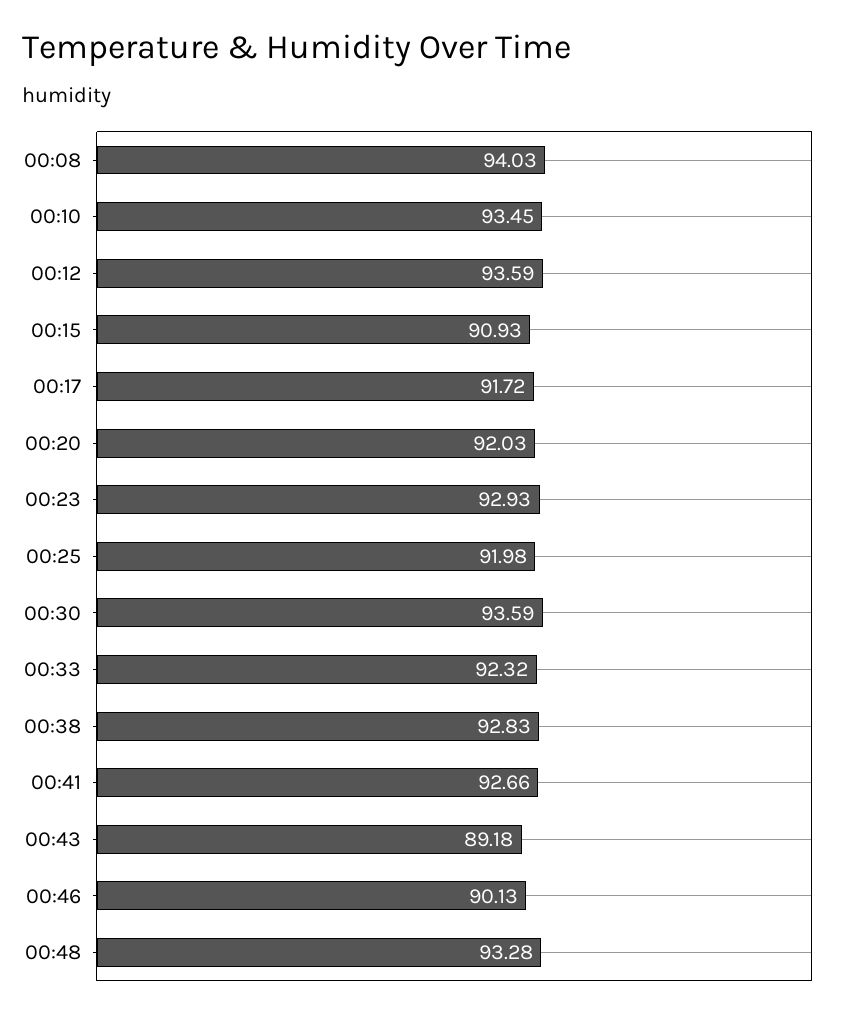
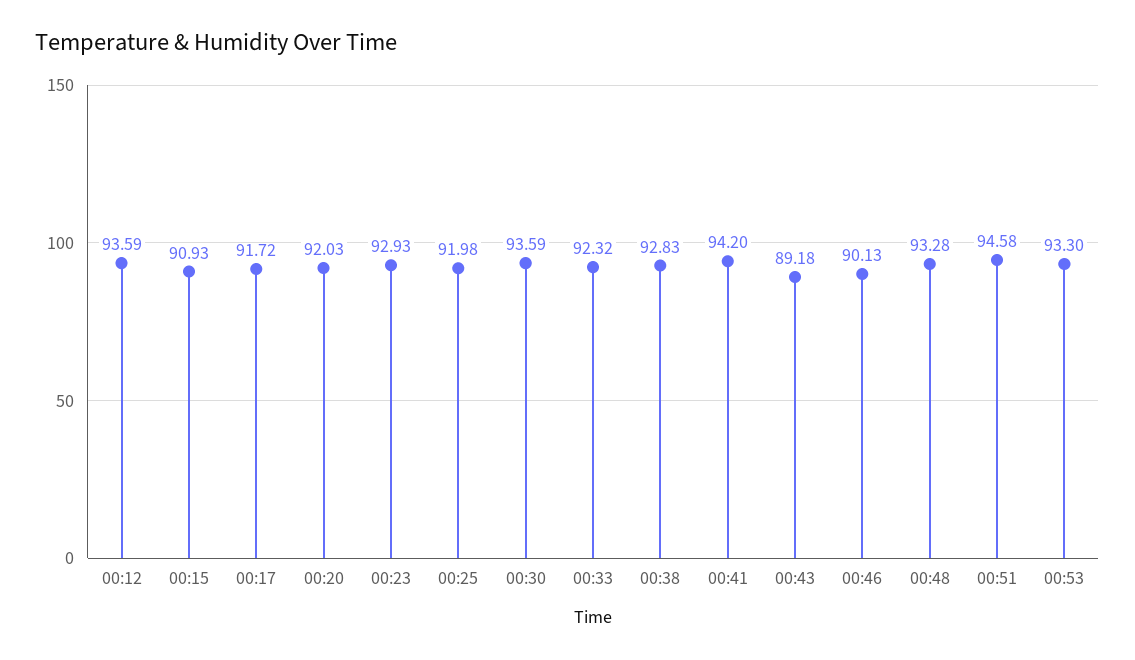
00:08: 94.03 -> none
00:10: 93.45 -> none
00:41: 92.66 -> 94.2
00:51: none -> 94.58
00:53: none -> 93.3

